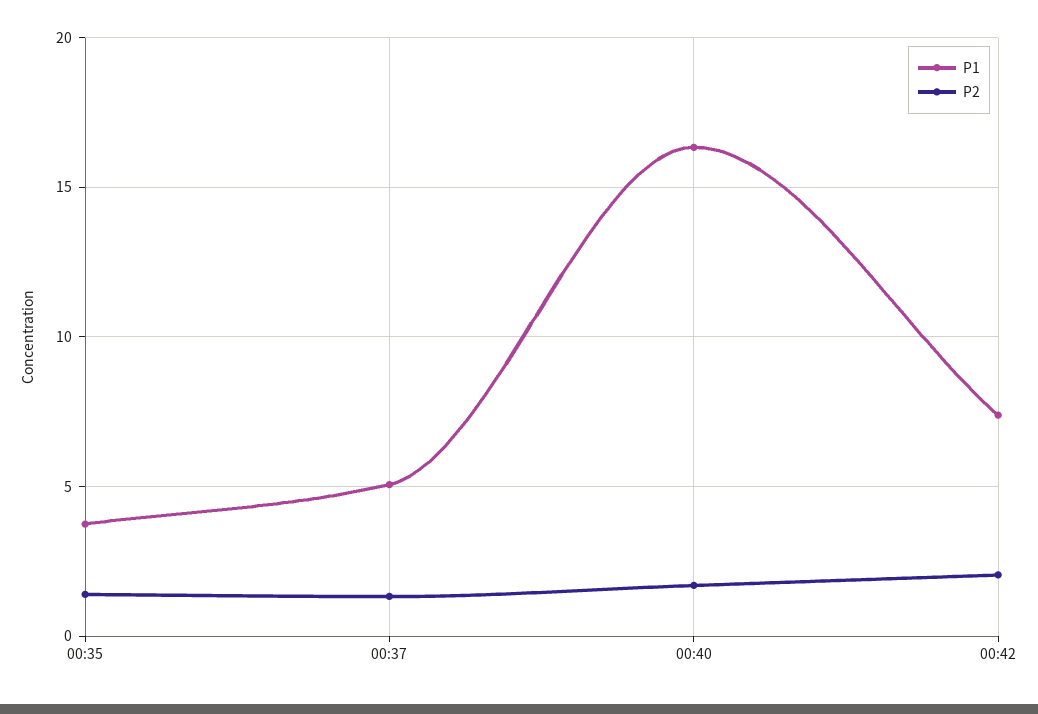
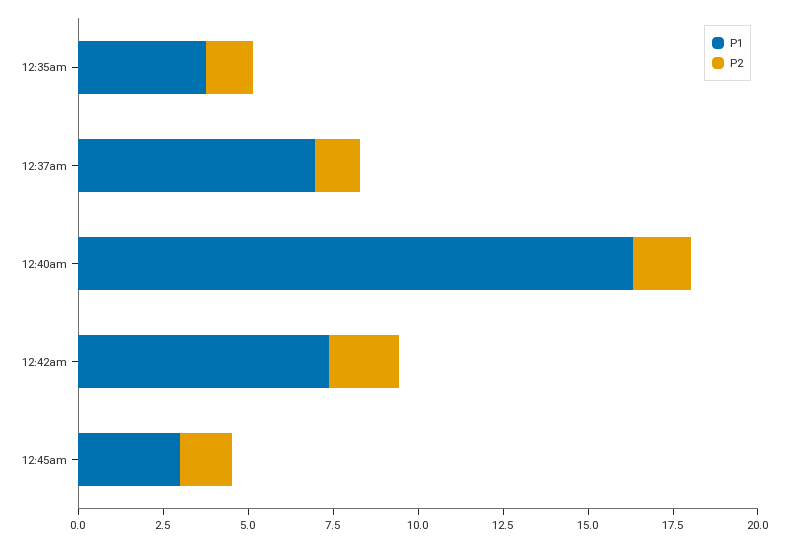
P1, 00:37: 5 -> 7
P1, 12:45am: none -> 3
P2, 12:45am: none -> 1.5

